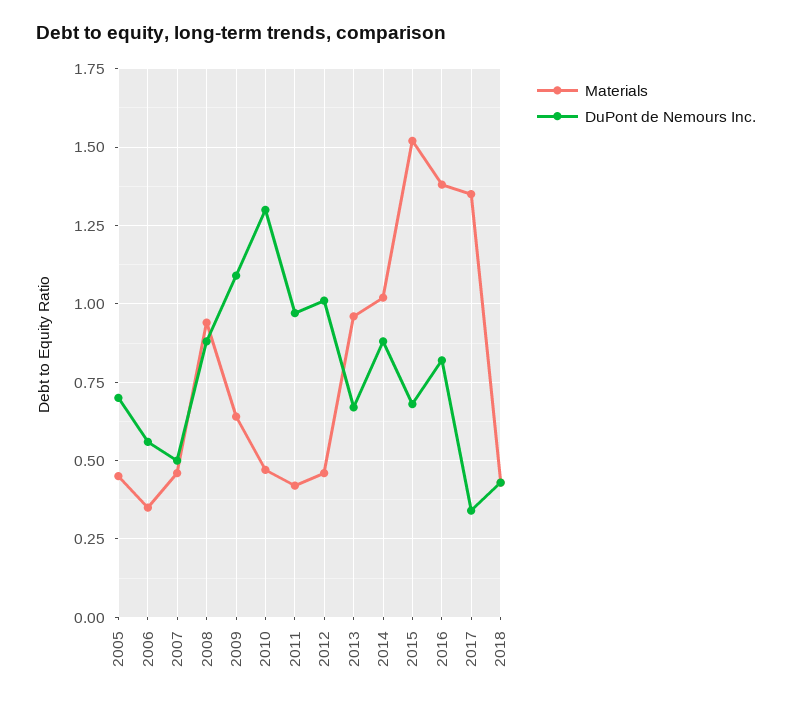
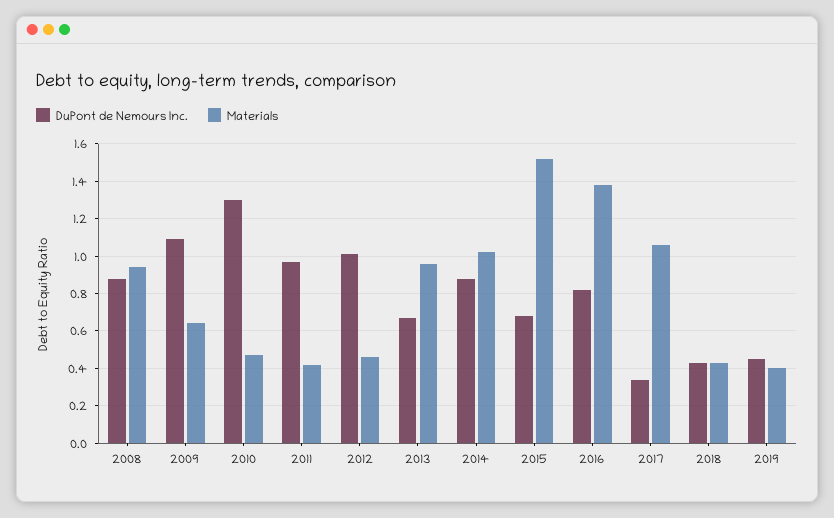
Materials, 2005: 0.45 -> none
DuPont de Nemours Inc., 2005: 0.7 -> none
Materials, 2006: 0.35 -> none
DuPont de Nemours Inc., 2006: 0.55 -> none
Materials, 2007: 0.45 -> none
DuPont de Nemours Inc., 2007: 0.5 -> none
Materials, 2017: 1.35 -> 1.05
DuPont de Nemours Inc., 2019: none -> 0.45
Materials, 2019: none -> 0.4

